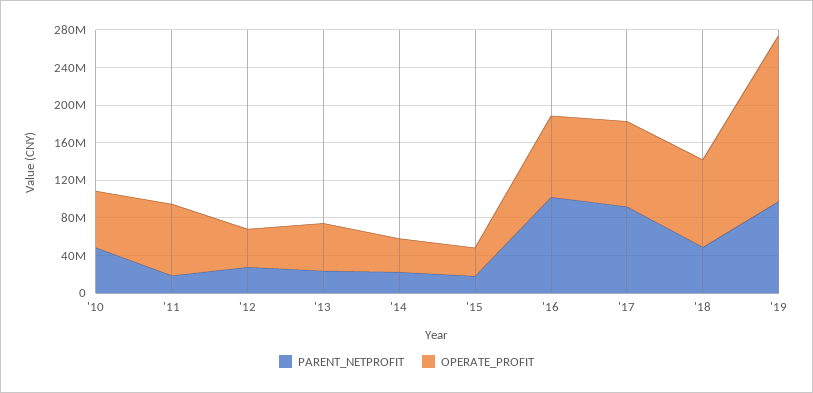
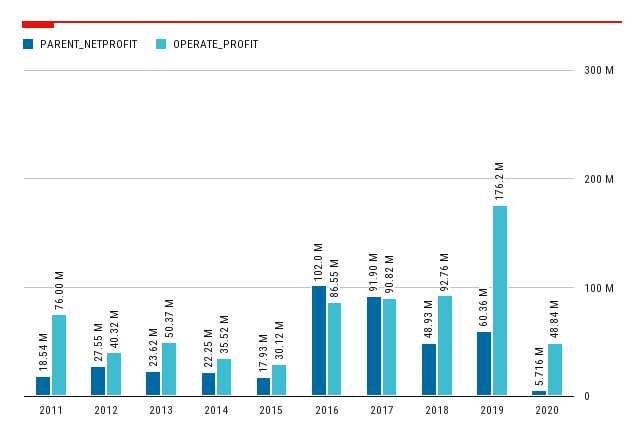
PARENT_NETPROFIT, '10: 50000000 -> none
OPERATE_PROFIT, '10: 60000000 -> none
PARENT_NETPROFIT, '19: 100000000 -> 60360000
PARENT_NETPROFIT, 2020: none -> 5716000
OPERATE_PROFIT, 2020: none -> 48840000

